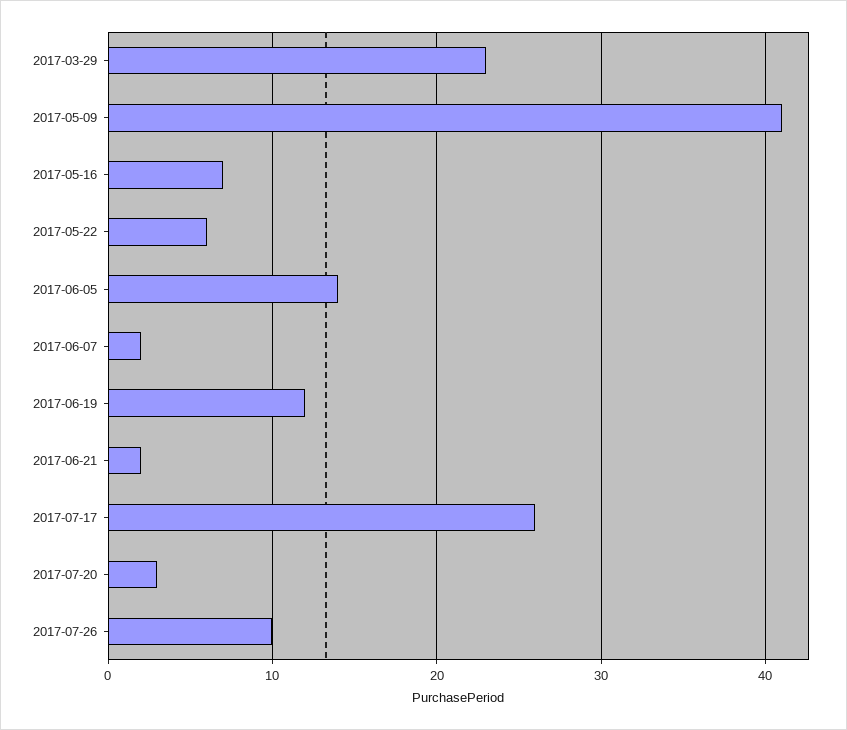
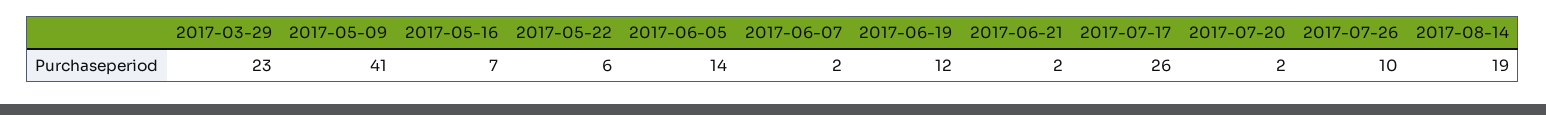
2017-07-20: 3 -> 2
2017-08-14: none -> 19

